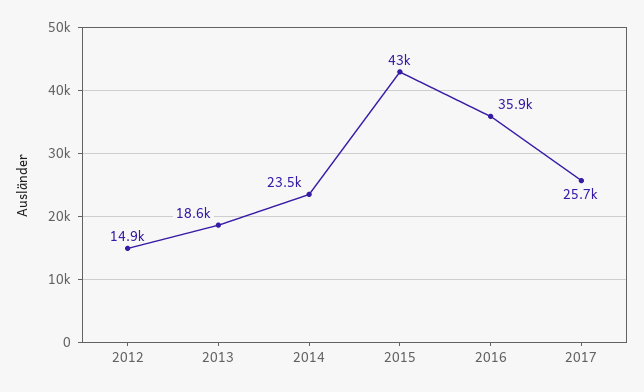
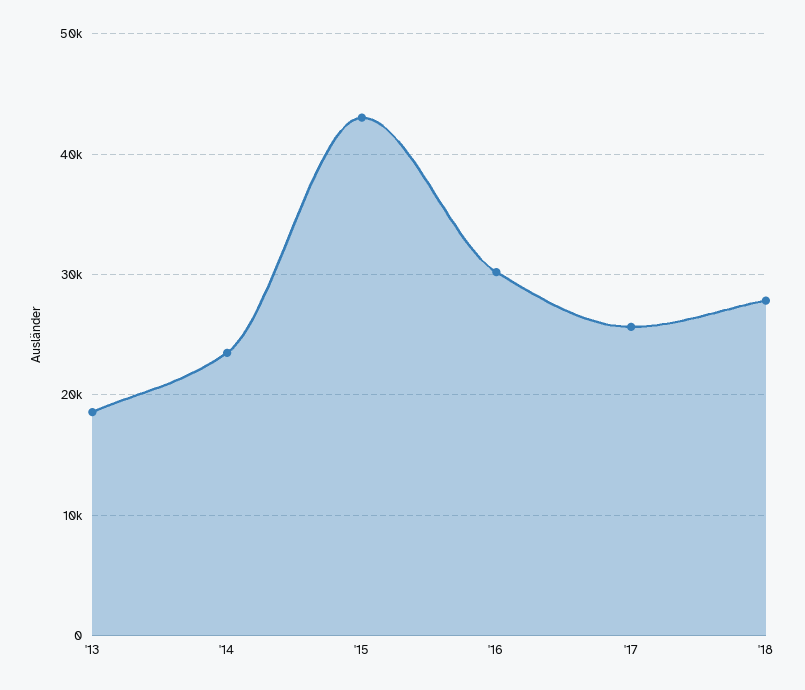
2012: 14900 -> none
2016: 35900 -> 30000
'18: none -> 28000

